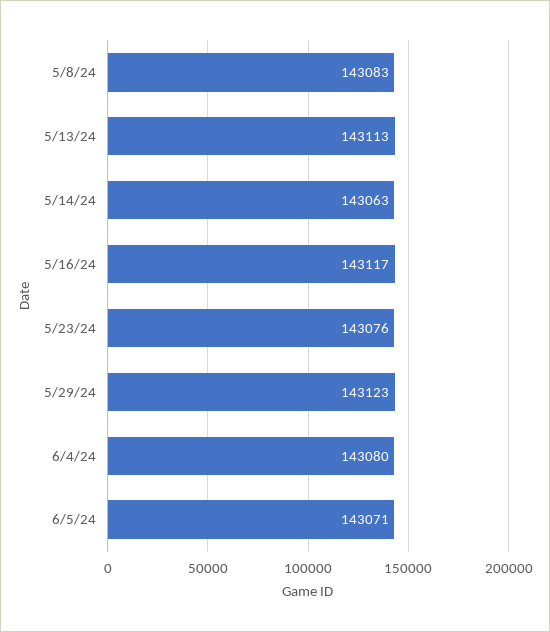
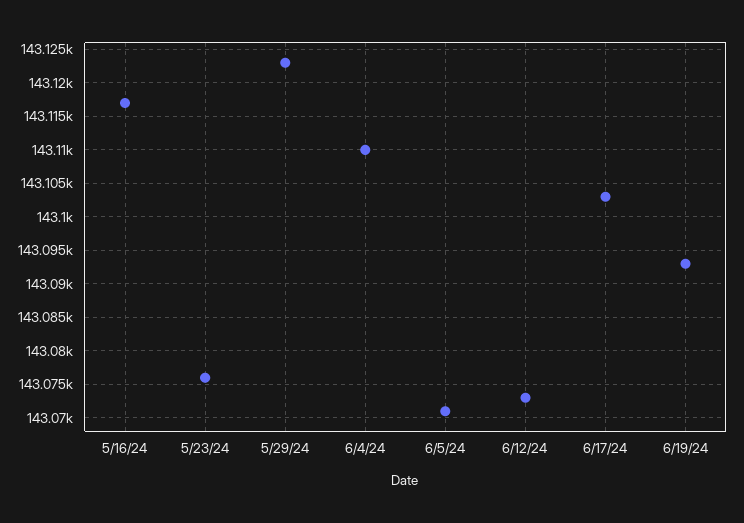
5/8/24: 143083 -> none
5/13/24: 143113 -> none
5/14/24: 143063 -> none
6/4/24: 143080 -> 143110
6/12/24: none -> 143073
6/17/24: none -> 143103
6/19/24: none -> 143093

